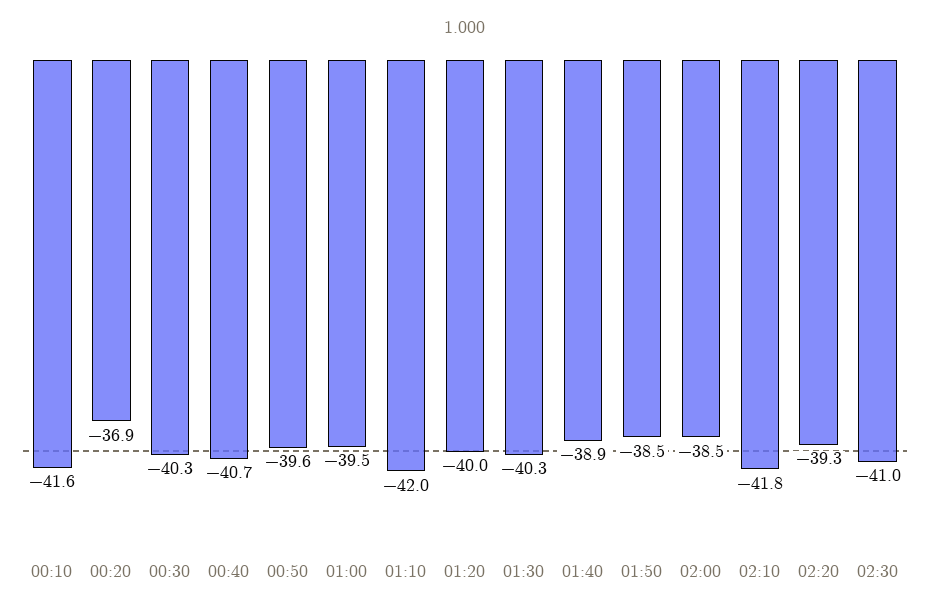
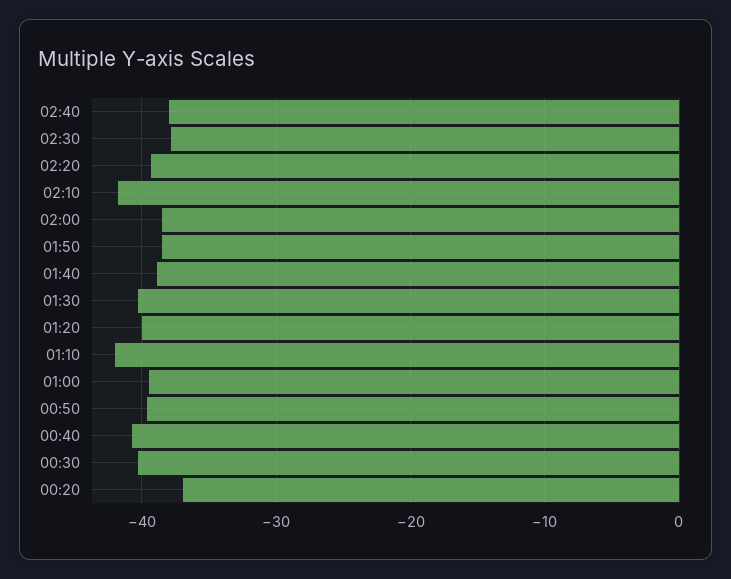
00:10: -41.6 -> none
02:30: -41 -> -38
02:40: none -> -38

